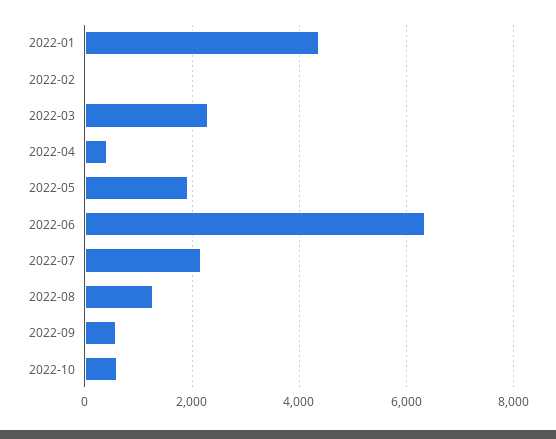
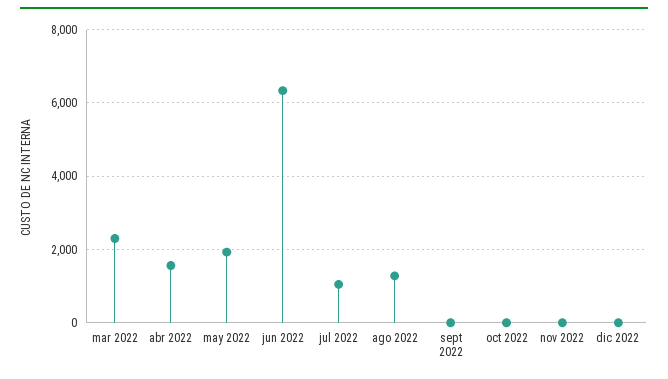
2022-01: 4400 -> none
2022-02: 0 -> none
2022-04: 400 -> 1600
2022-07: 2200 -> 1000
2022-09: 600 -> 0
2022-10: 600 -> 0
nov 2022: none -> 0
dic 2022: none -> 0

